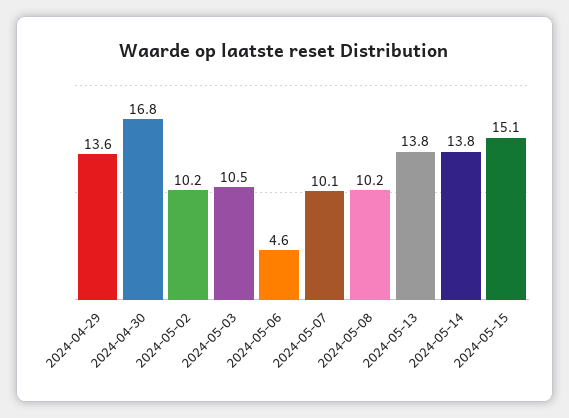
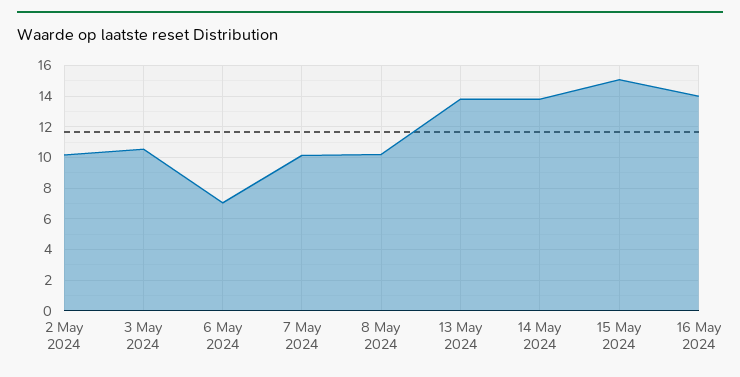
2024-04-29: 13.6 -> none
2024-04-30: 16.8 -> none
2024-05-06: 4.6 -> 7
16 May 2024: none -> 14

